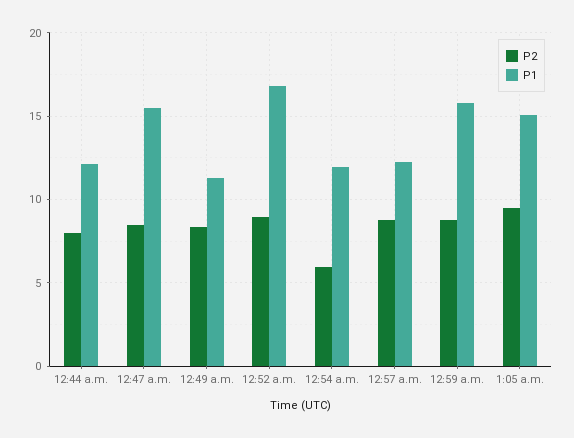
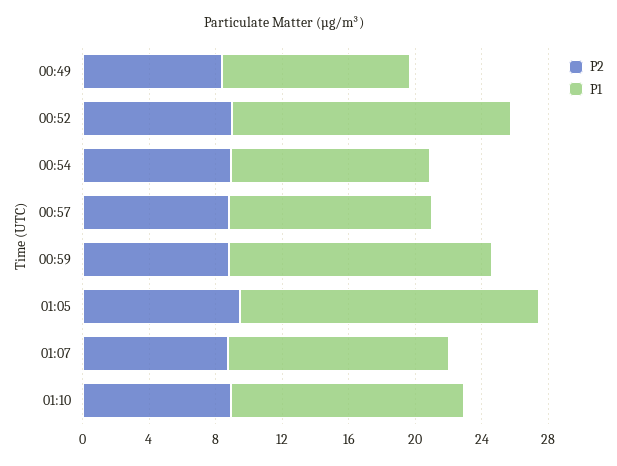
P2, 12:44 a.m.: 8 -> none
P1, 12:44 a.m.: 12 -> none
P2, 12:47 a.m.: 8.5 -> none
P1, 12:47 a.m.: 15.5 -> none
P2, 12:54 a.m.: 6 -> 9
P1, 1:05 a.m.: 15 -> 18
P2, 01:07: none -> 9
P1, 01:07: none -> 13
P2, 01:10: none -> 9
P1, 01:10: none -> 14

